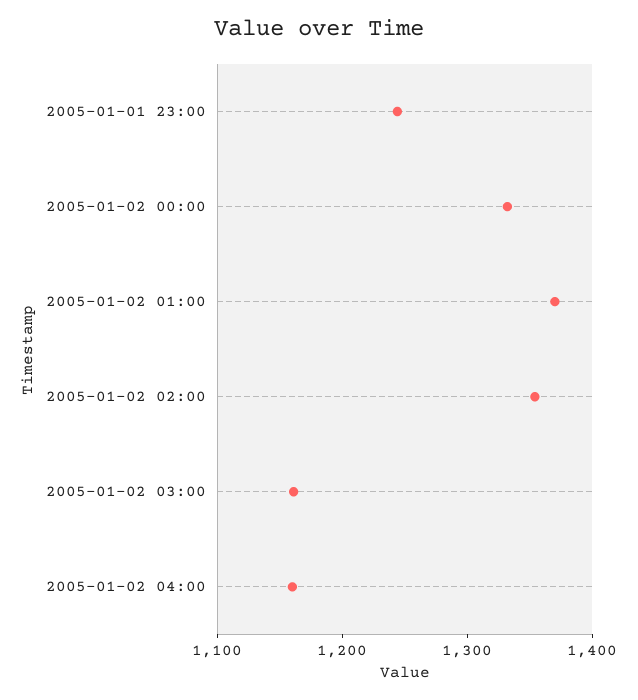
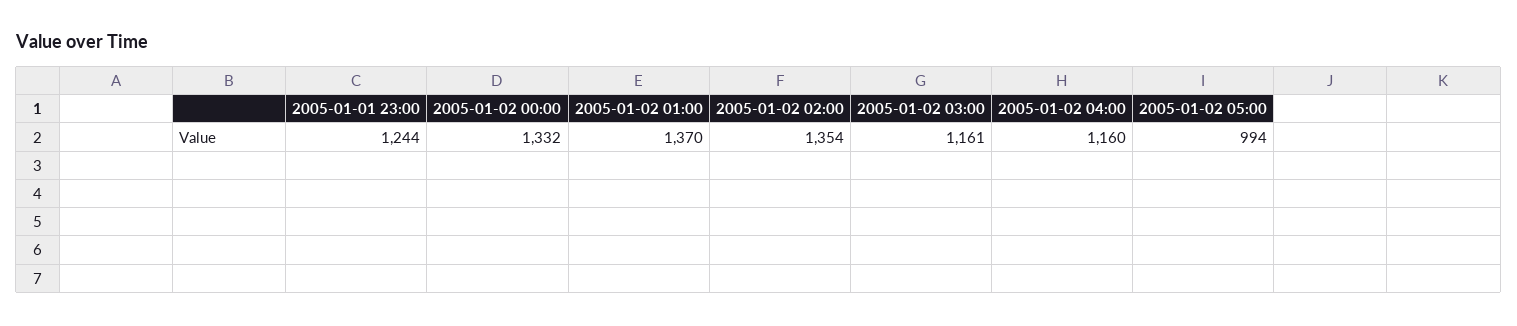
2005-01-02 05:00: none -> 994

